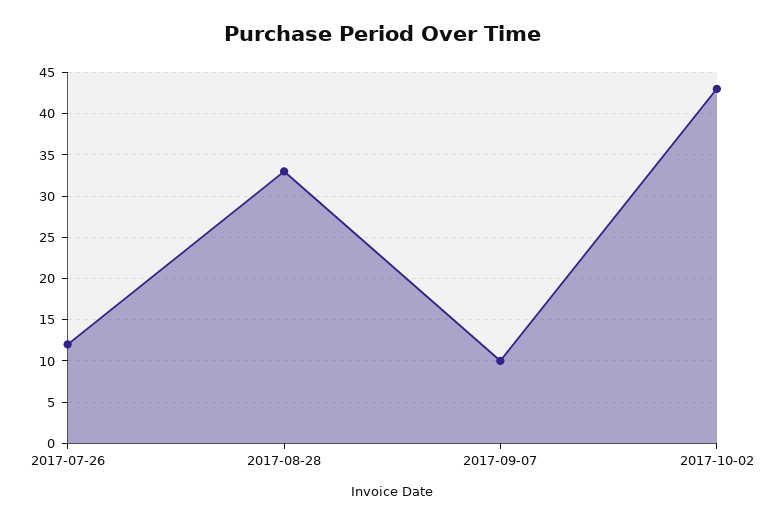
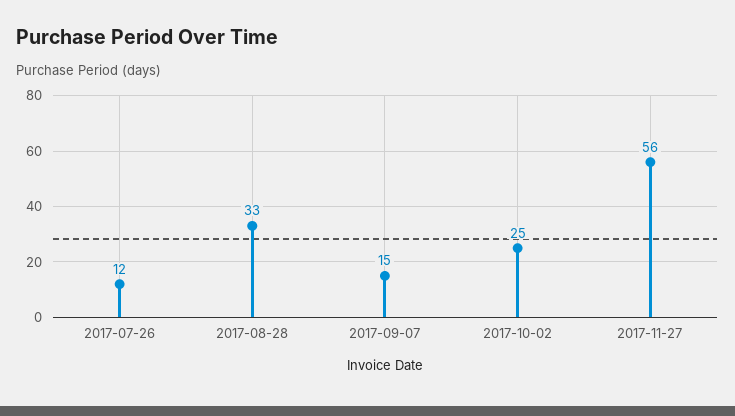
2017-09-07: 10 -> 15
2017-10-02: 43 -> 25
2017-11-27: none -> 56

